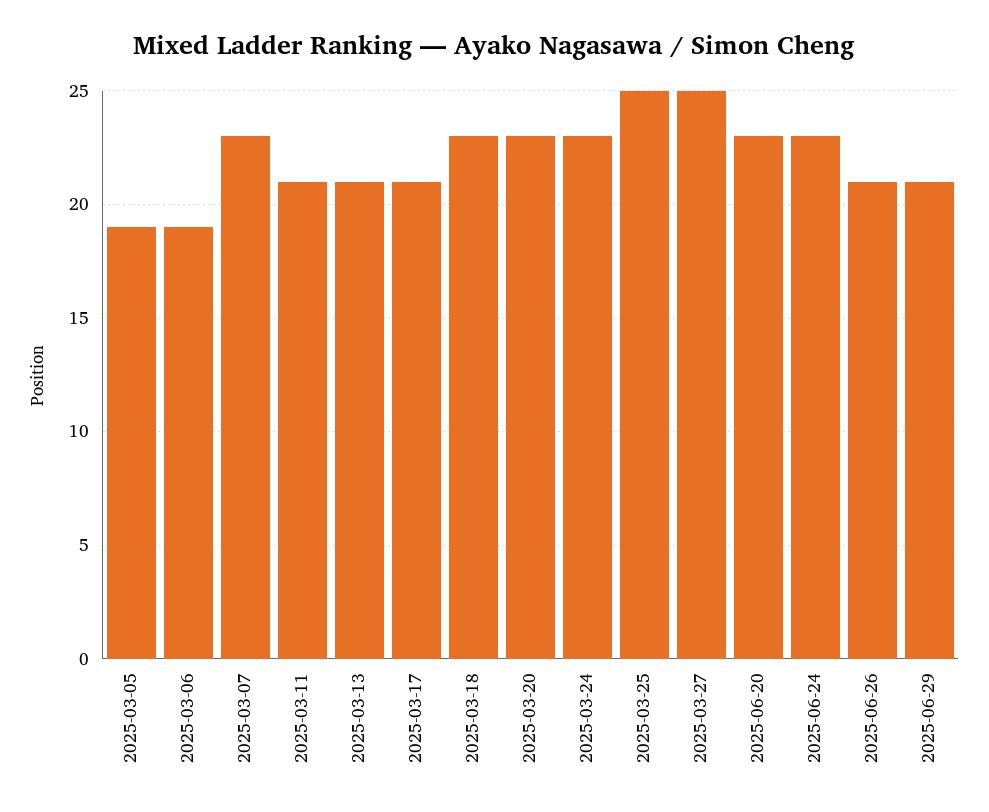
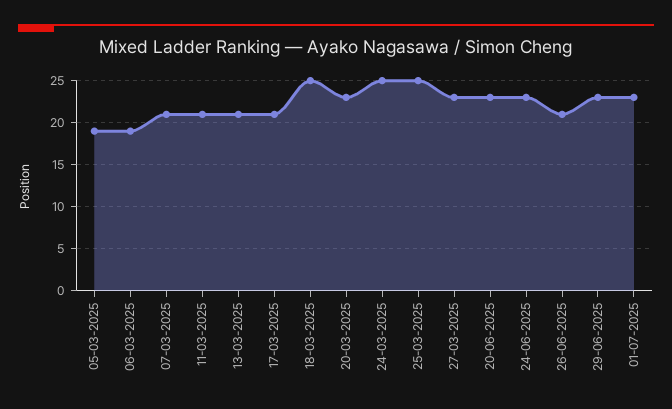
2025-03-07: 23 -> 21
2025-03-18: 23 -> 25
2025-03-24: 23 -> 25
2025-03-27: 25 -> 23
2025-06-29: 21 -> 23
01-07-2025: none -> 23

